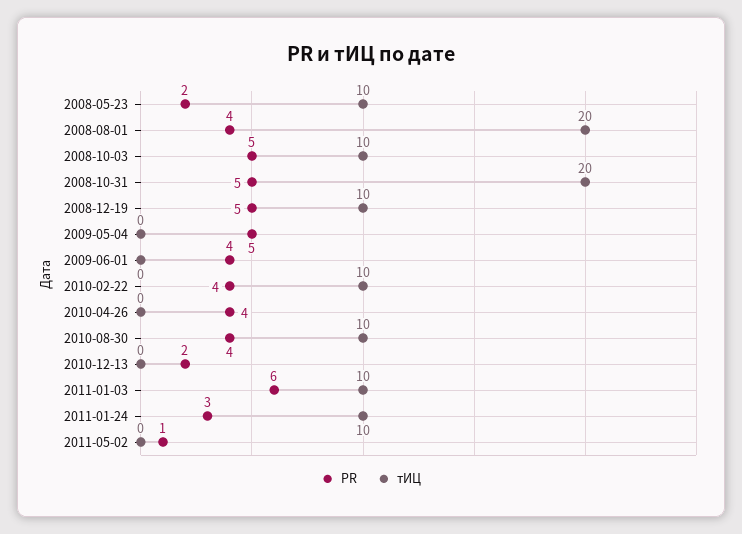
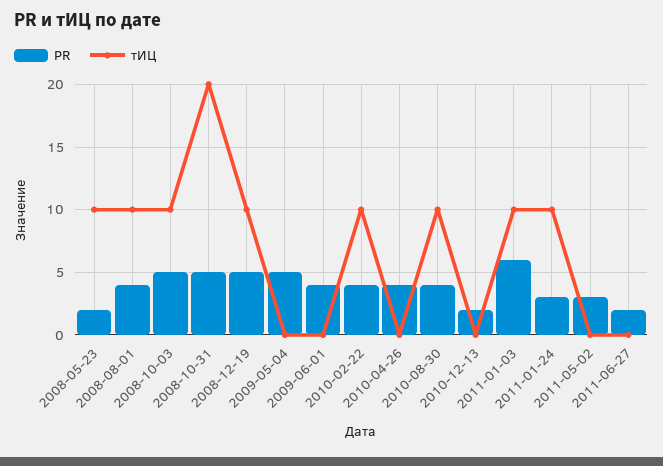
тИЦ, 2008-08-01: 20 -> 10
PR, 2011-05-02: 1 -> 3
PR, 2011-06-27: none -> 2
тИЦ, 2011-06-27: none -> 0

